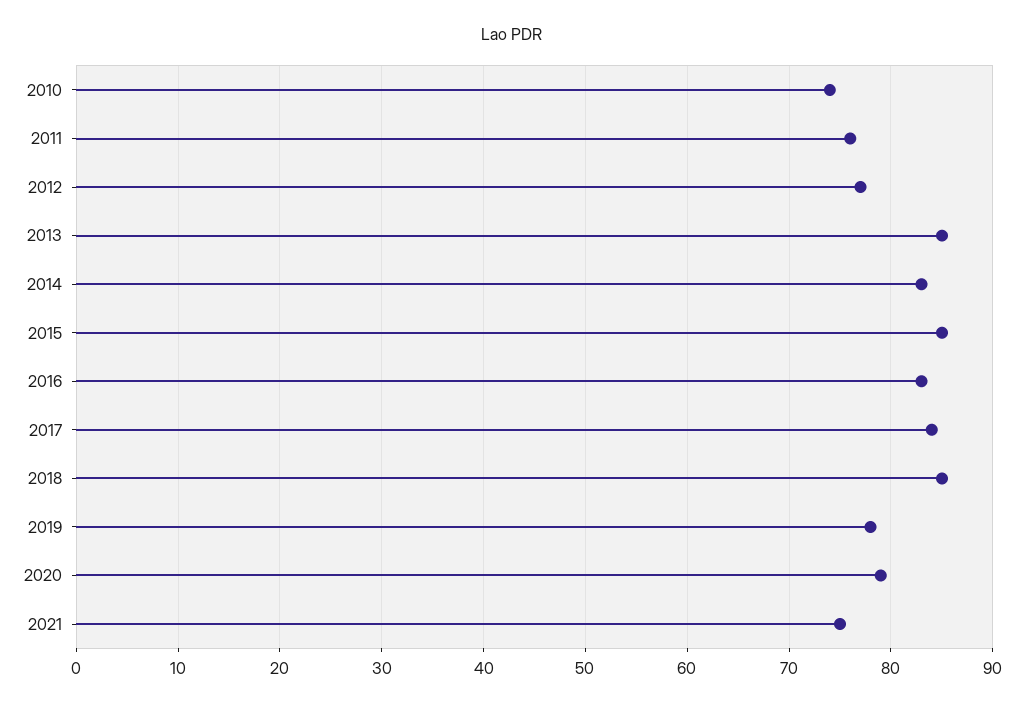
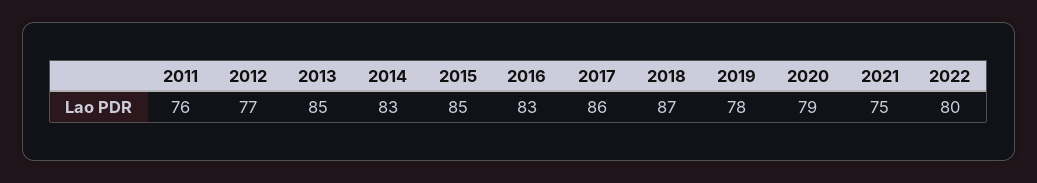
2010: 74 -> none
2017: 84 -> 86
2018: 85 -> 87
2022: none -> 80

